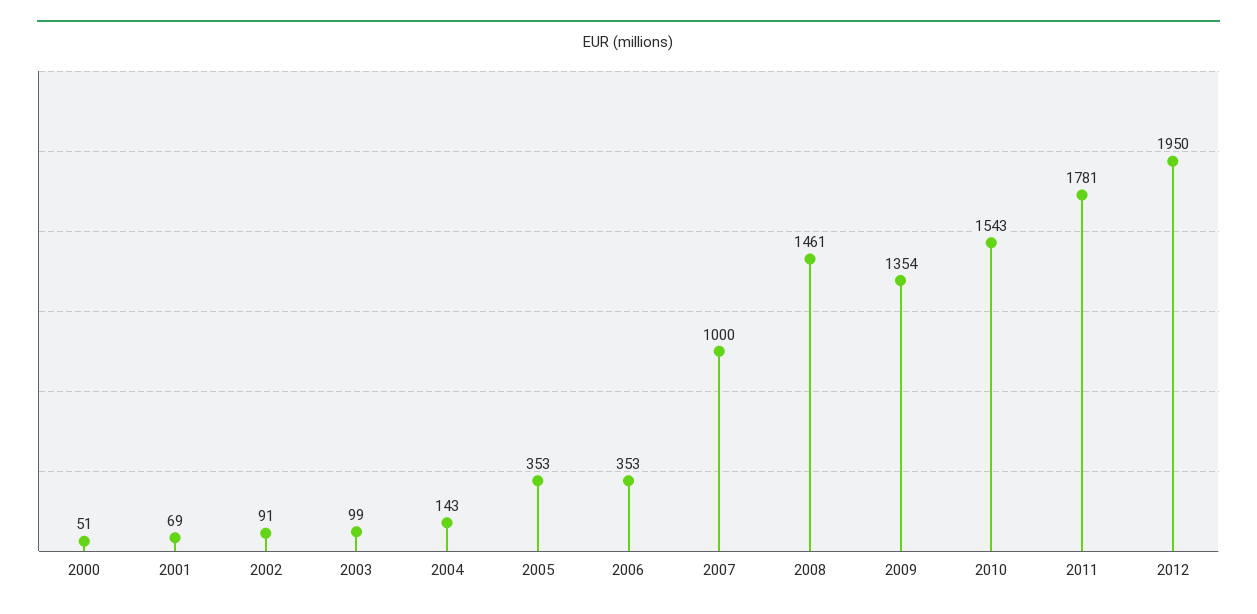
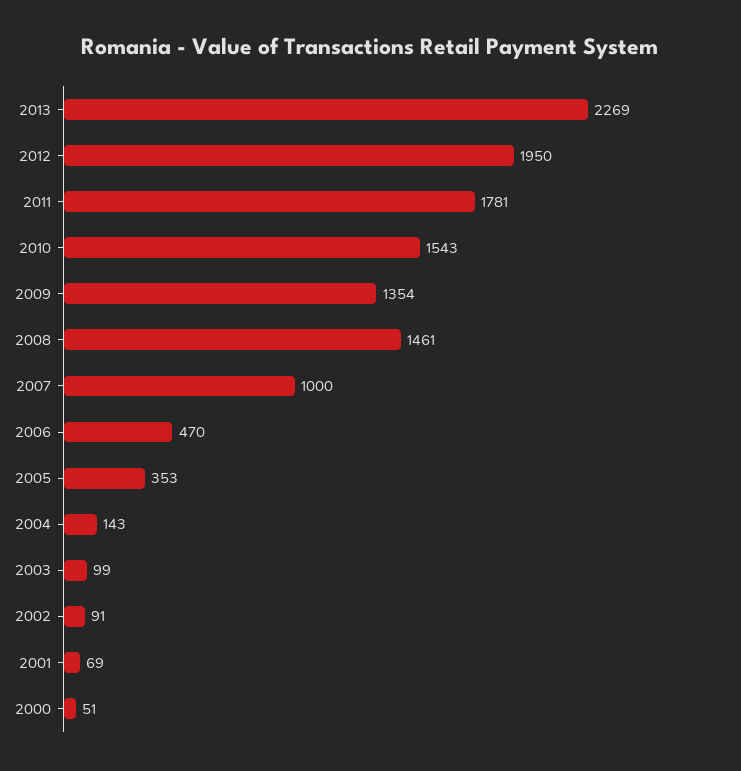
2006: 353 -> 470
2013: none -> 2269

